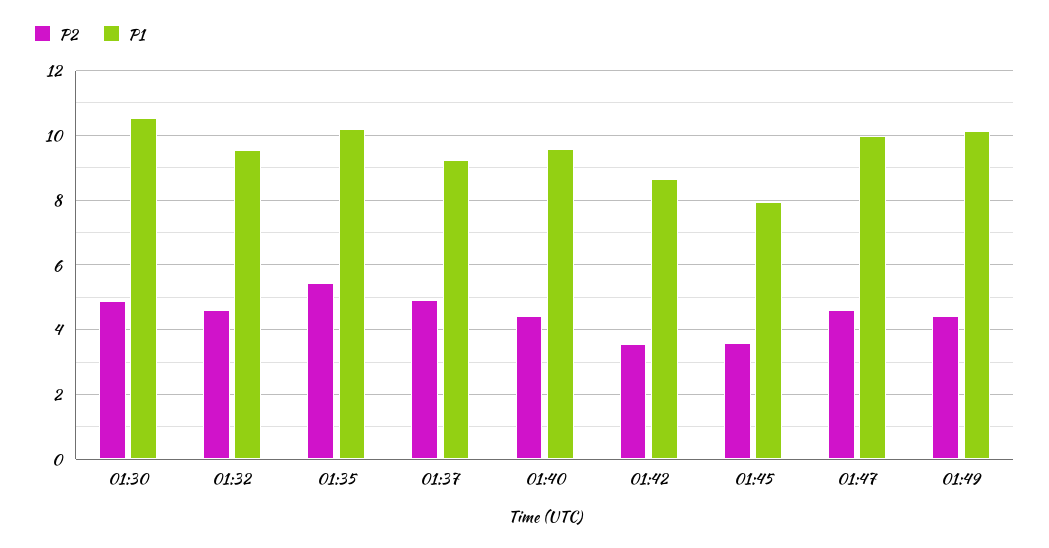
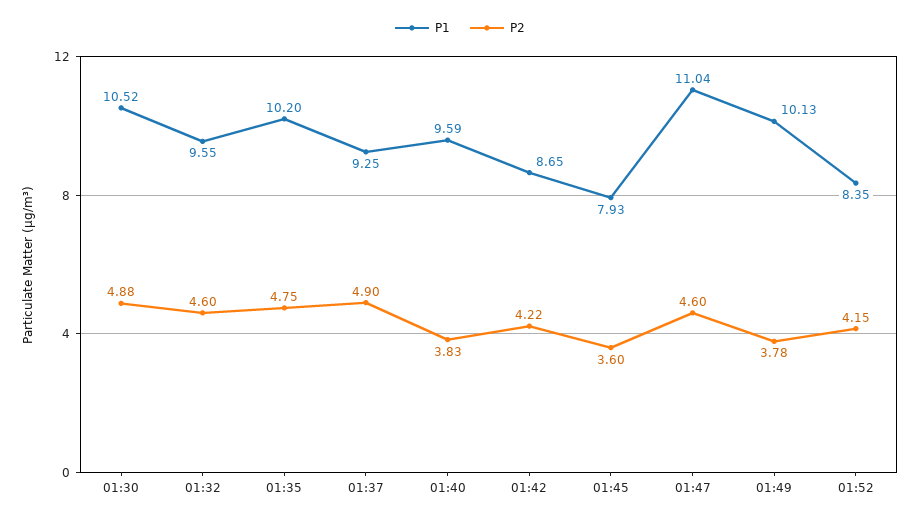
P2, 01:35: 5.4 -> 4.75
P2, 01:40: 4.4 -> 3.83
P2, 01:42: 3.6 -> 4.22
P1, 01:47: 10 -> 11.04
P2, 01:49: 4.4 -> 3.78
P1, 01:52: none -> 8.35
P2, 01:52: none -> 4.15

